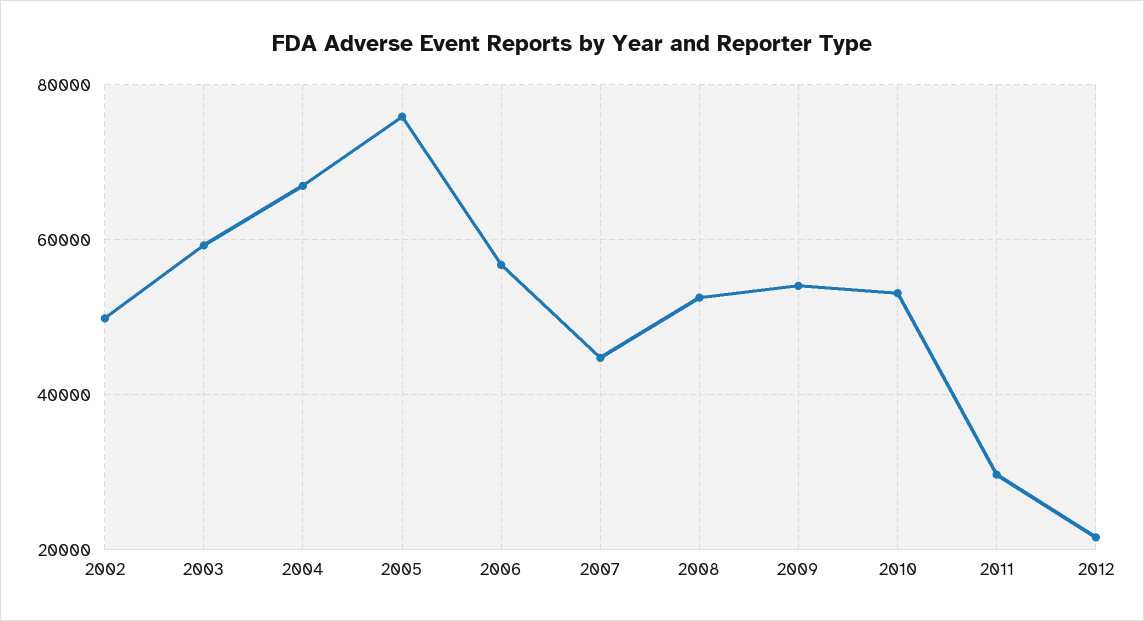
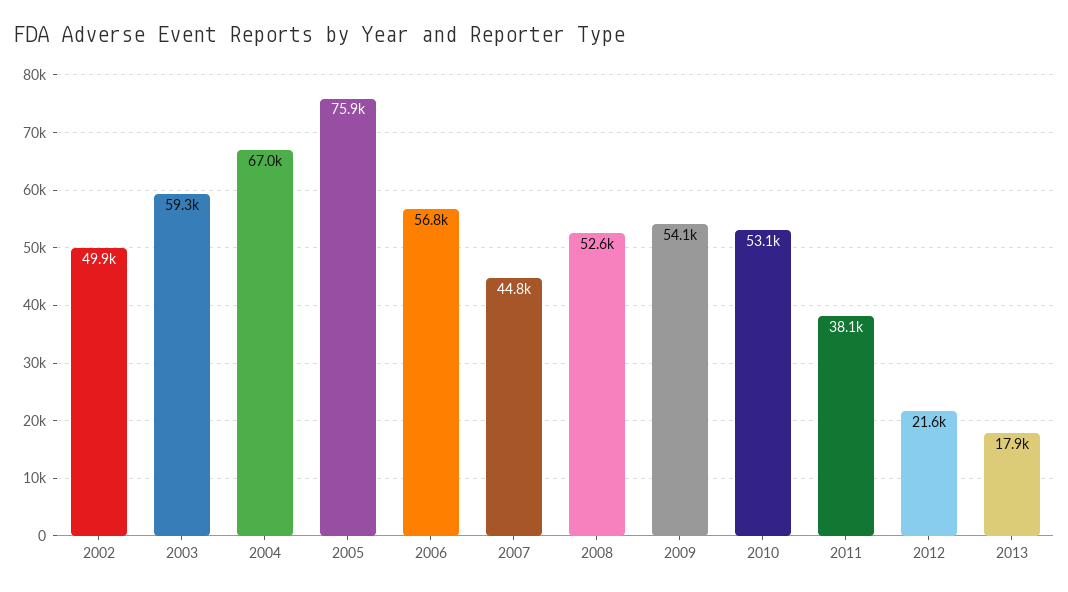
2011: 30000 -> 38100
2013: none -> 17900

